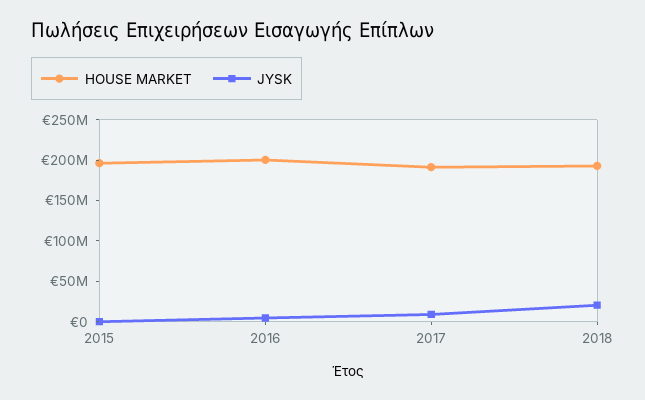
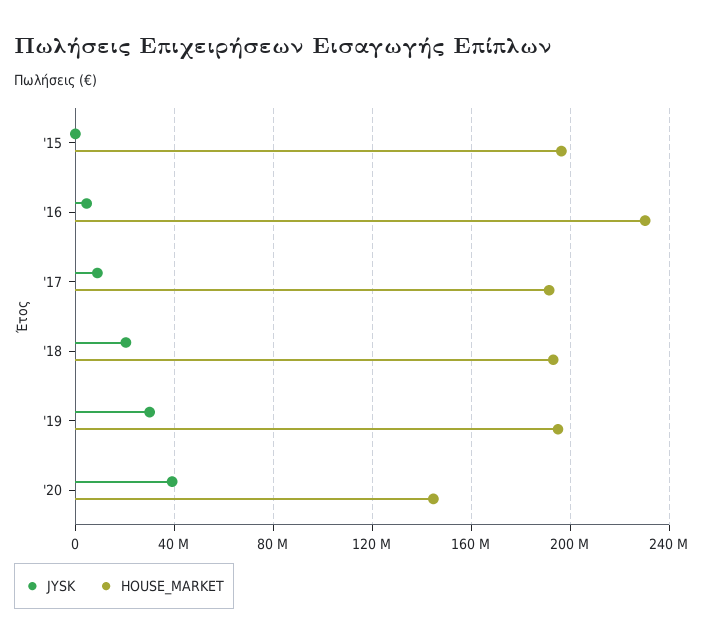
HOUSE MARKET, 2016: 200000000 -> 230000000
JYSK, '19: none -> 30000000
HOUSE MARKET, '19: none -> 195000000
JYSK, '20: none -> 40000000
HOUSE MARKET, '20: none -> 145000000

